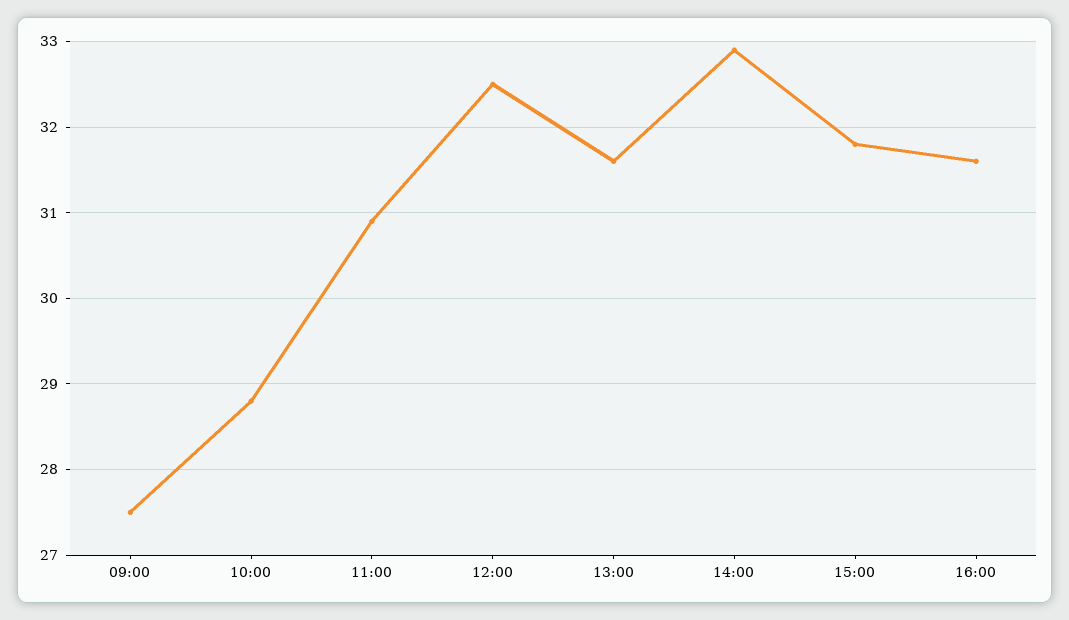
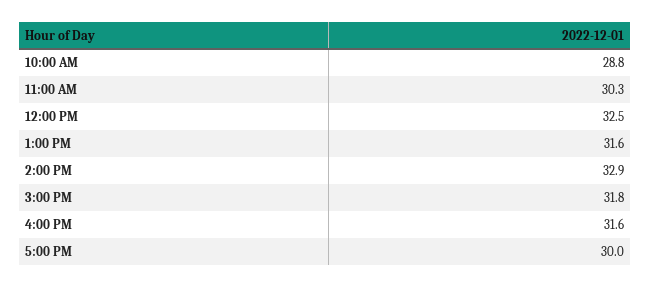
09:00: 27.5 -> none
11:00: 30.9 -> 30.3
5:00 PM: none -> 30

